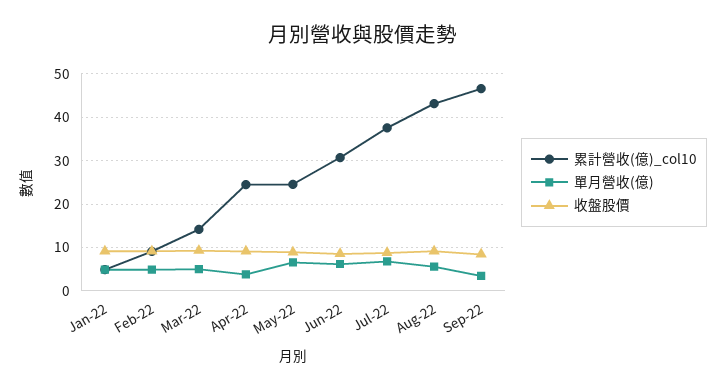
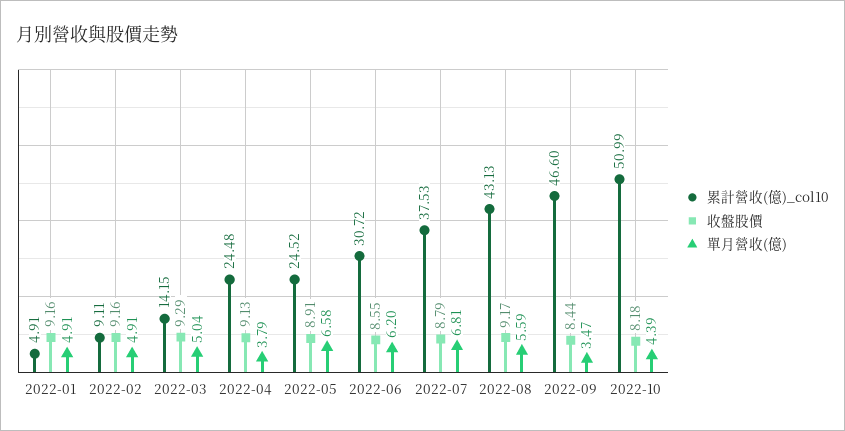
累計營收(億)_col10, 2022-10: none -> 50.99
收盤股價, 2022-10: none -> 8.18
單月營收(億), 2022-10: none -> 4.39

